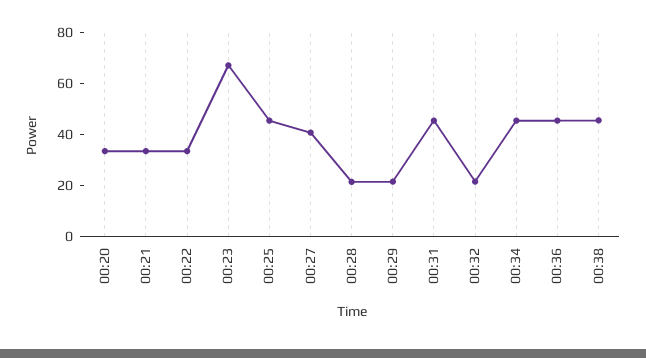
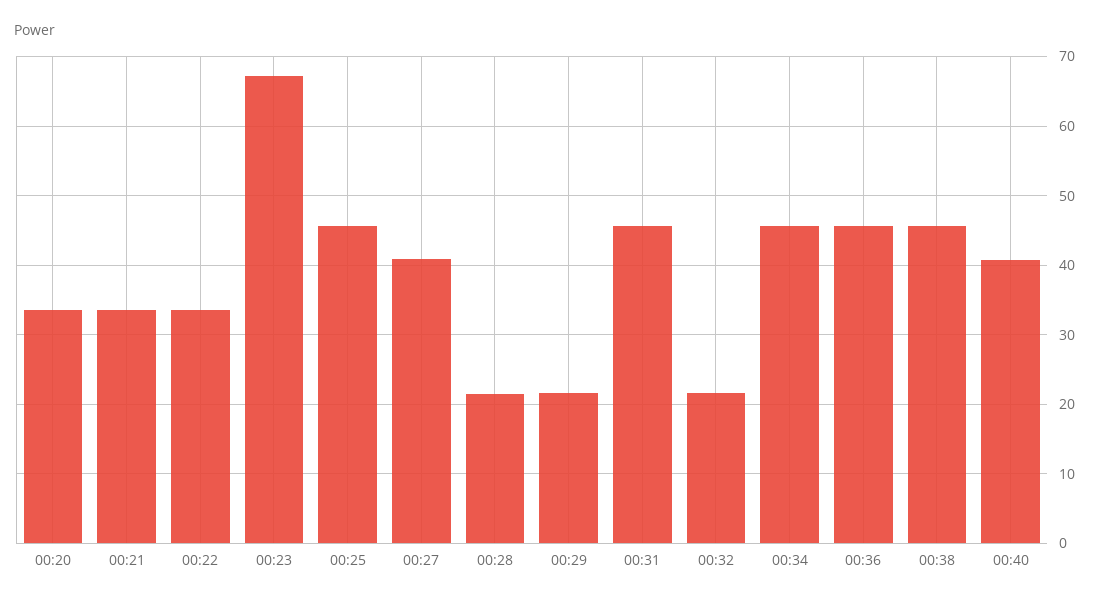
00:40: none -> 41

